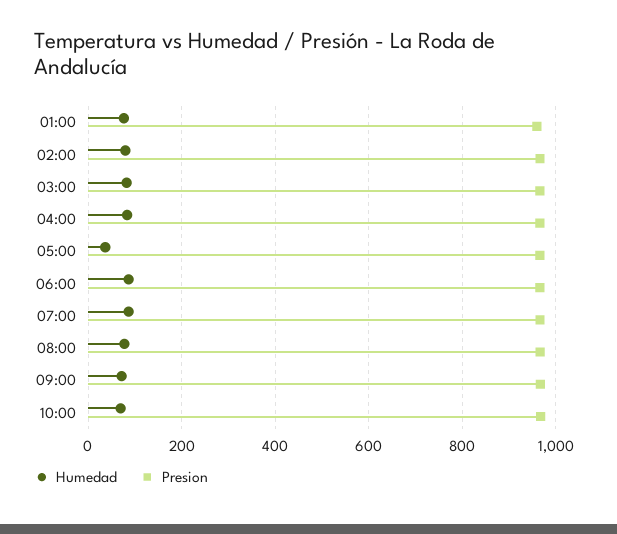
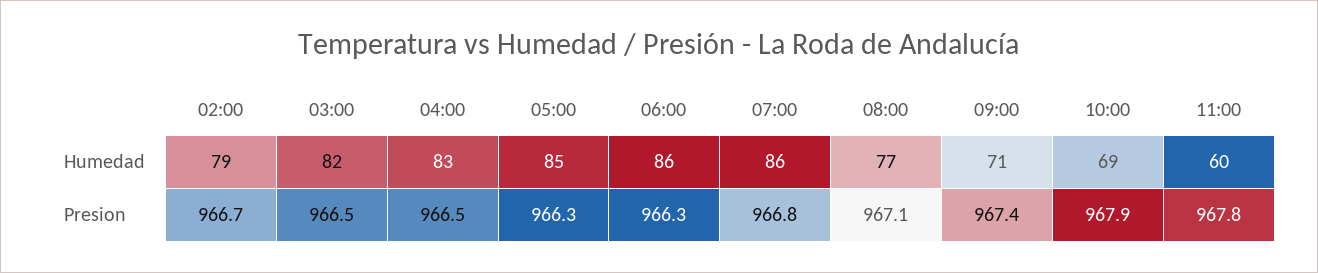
Humedad, 01:00: 80 -> none
Presion, 01:00: 960 -> none
Humedad, 05:00: 40 -> 85
Humedad, 11:00: none -> 60
Presion, 11:00: none -> 967.8

